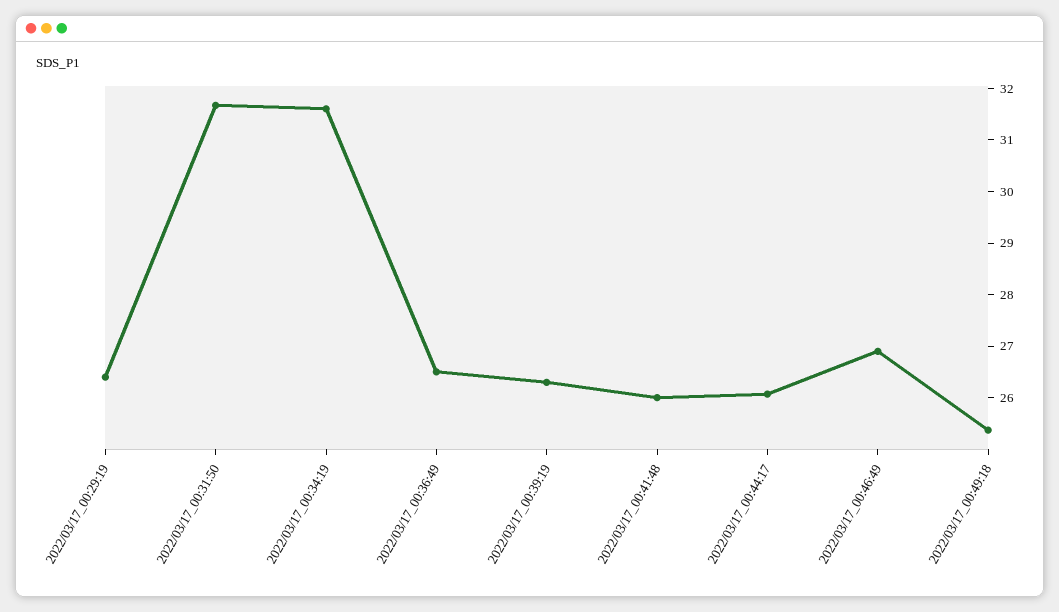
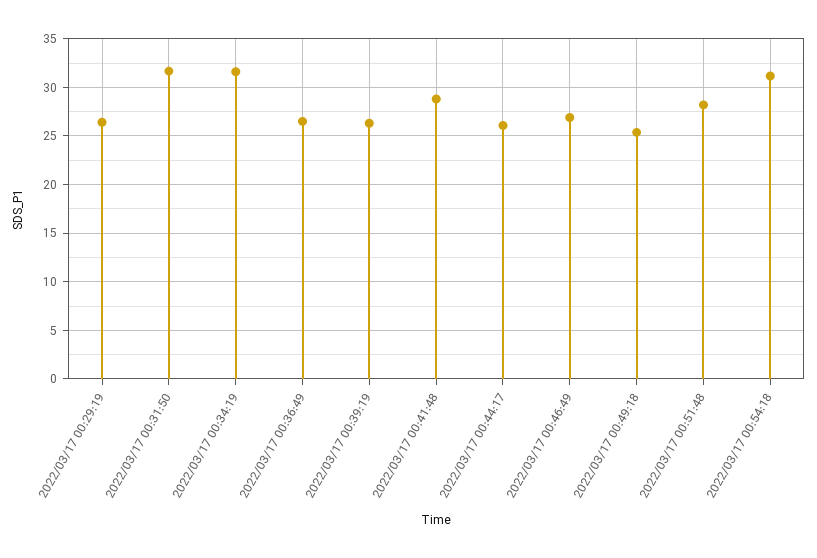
2022/03/17_00:41:48: 26 -> 29
2022/03/17 00:51:48: none -> 28
2022/03/17 00:54:18: none -> 31

